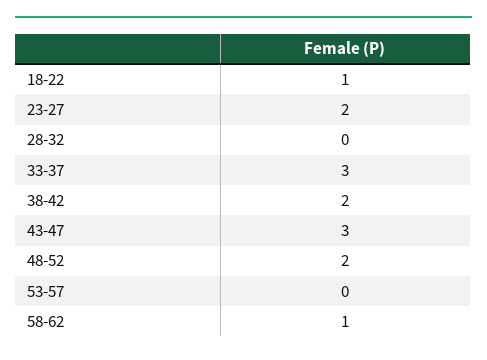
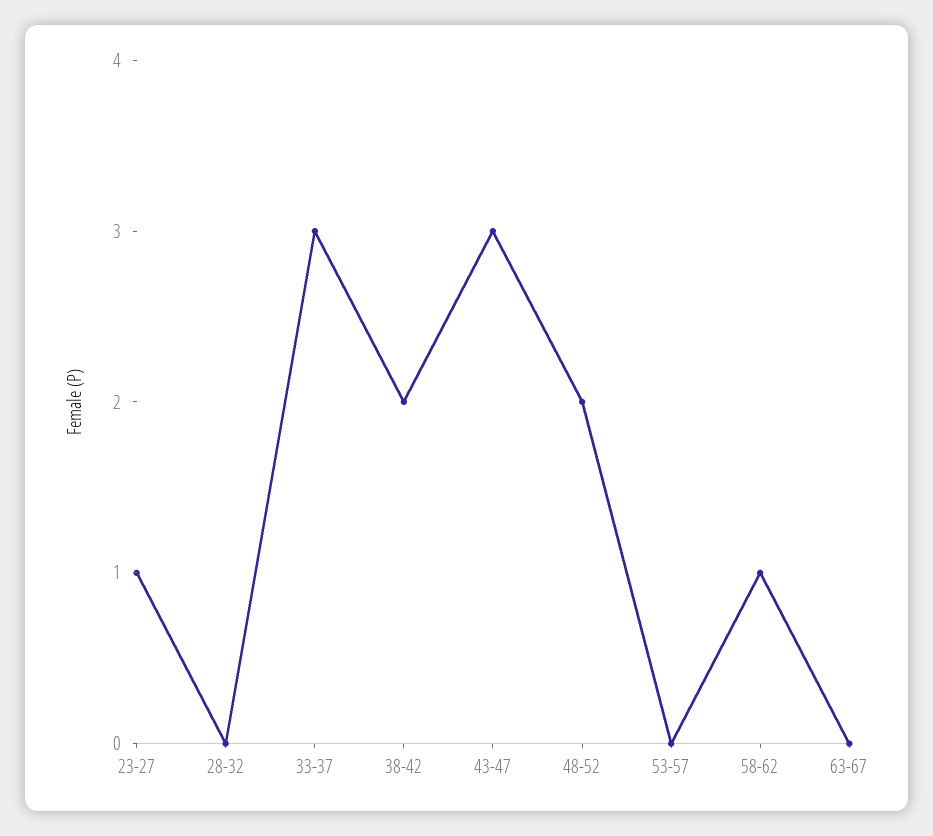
18-22: 1 -> none
23-27: 2 -> 1
63-67: none -> 0

